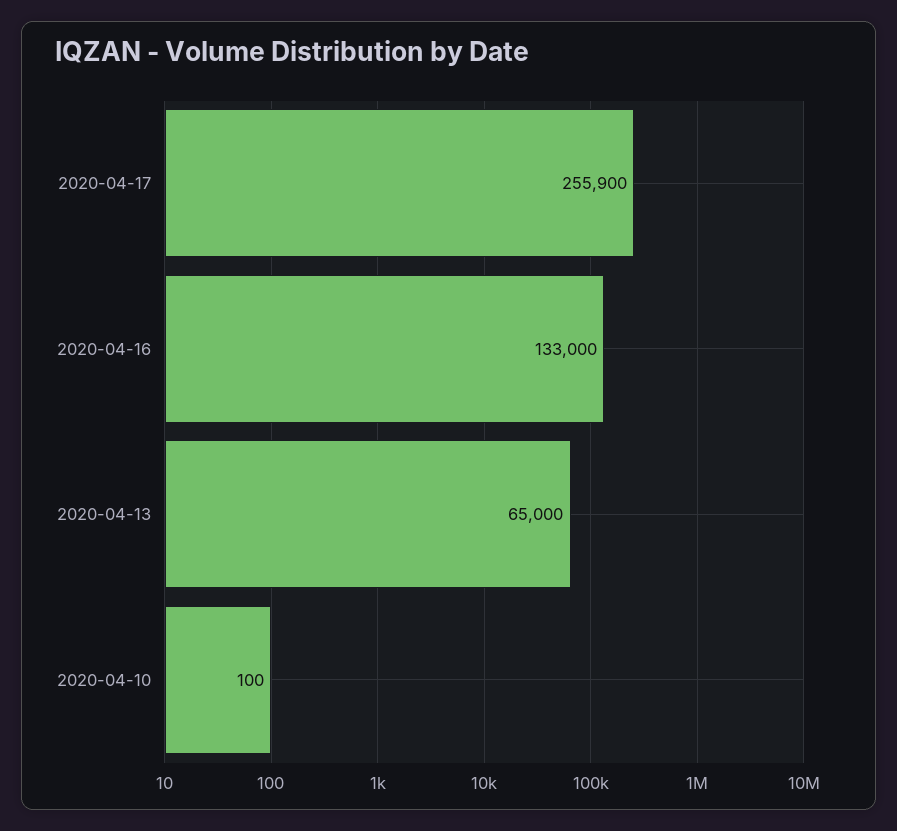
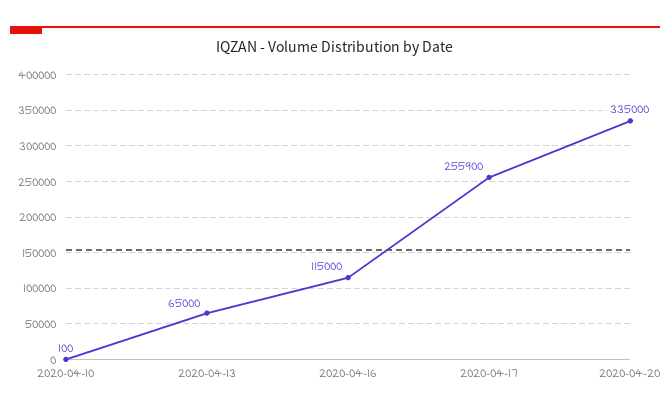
2020-04-16: 133000 -> 115000
2020-04-20: none -> 335000

